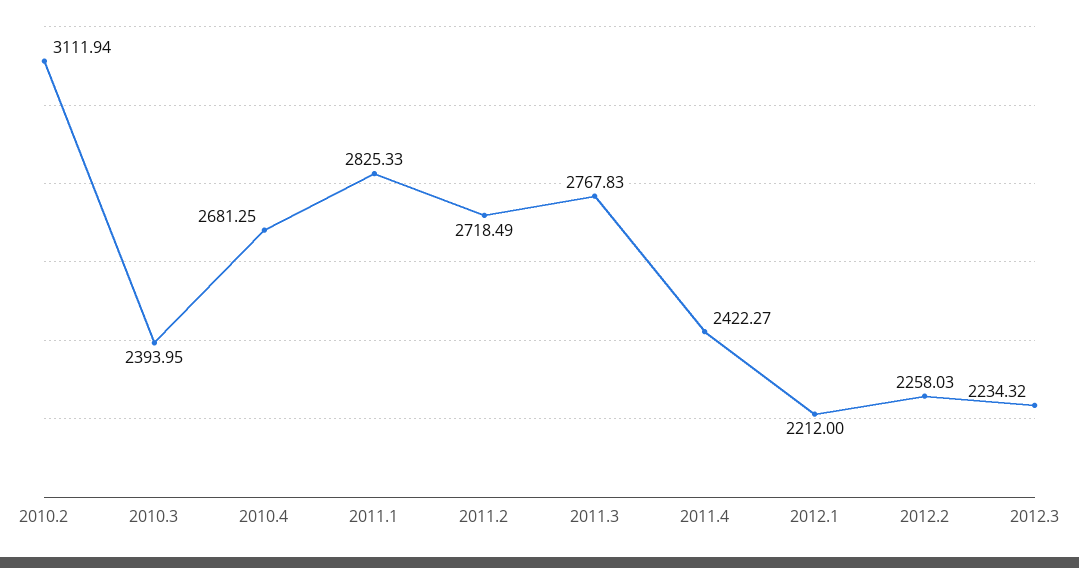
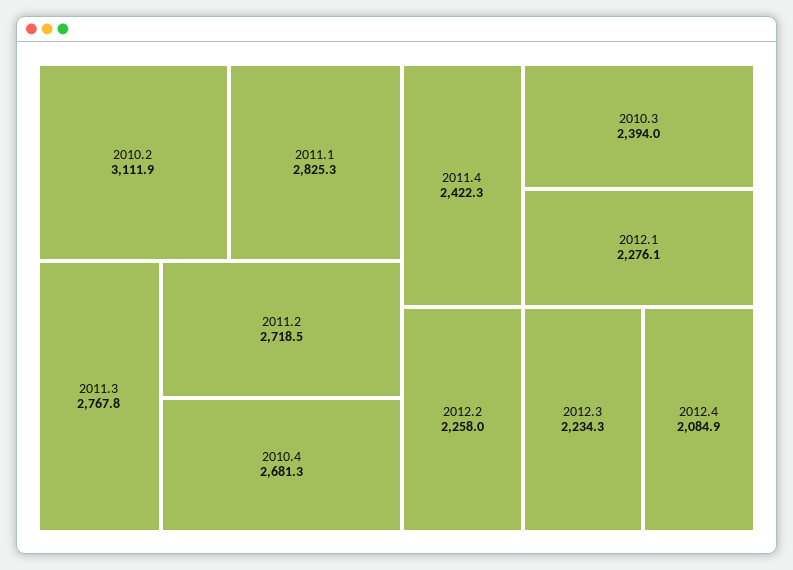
2012.1: 2212 -> 2276.1
2012.4: none -> 2084.9

